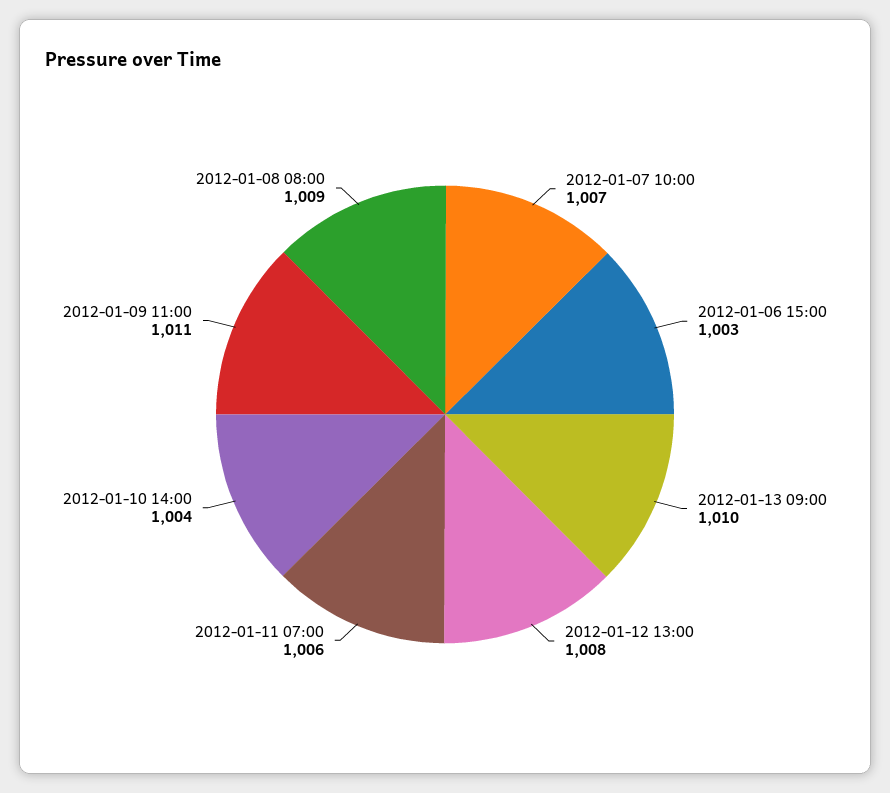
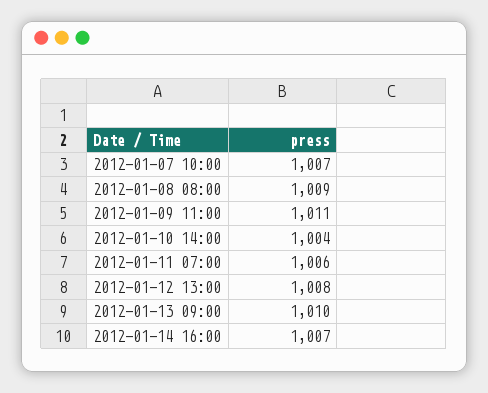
2012-01-06 15:00: 1003 -> none
2012-01-14 16:00: none -> 1007

